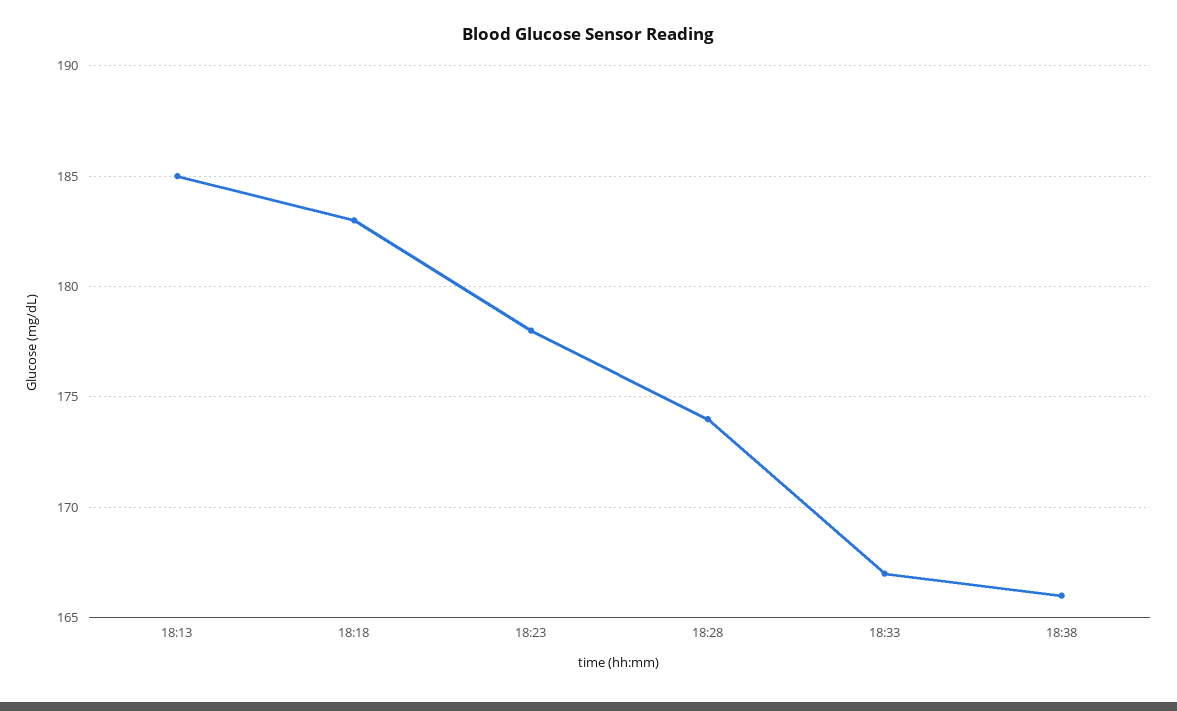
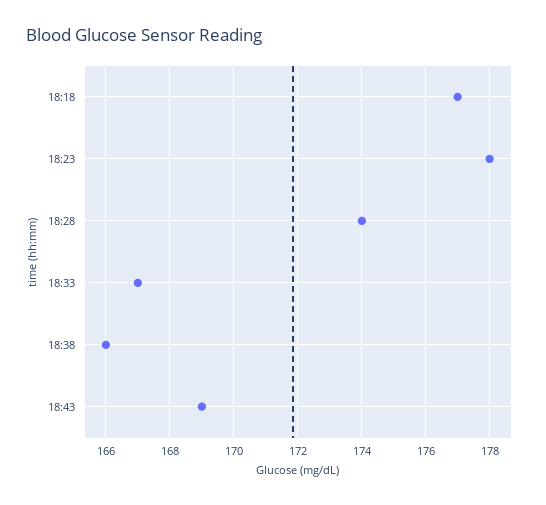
18:13: 185 -> none
18:18: 183 -> 177
18:43: none -> 169

